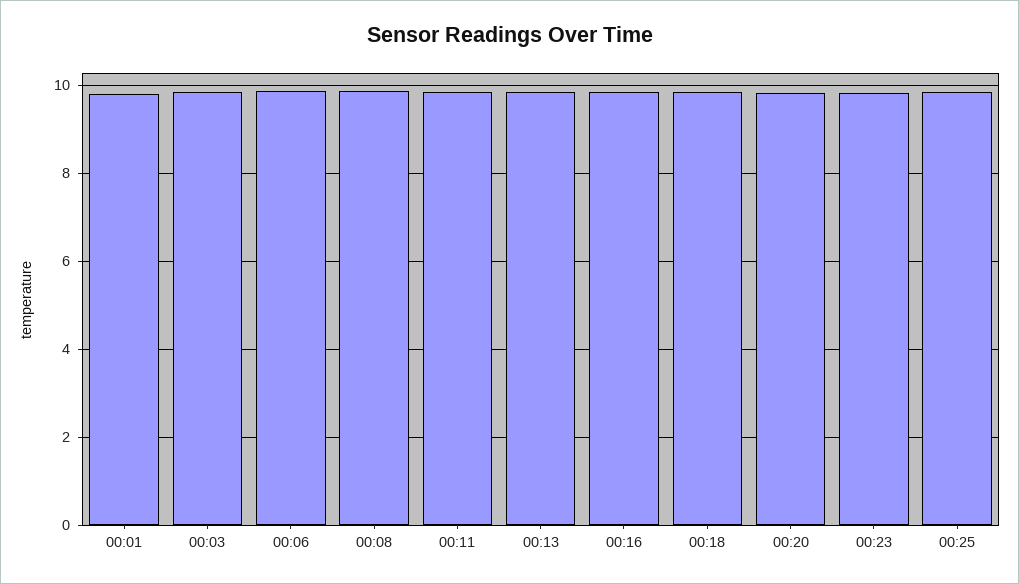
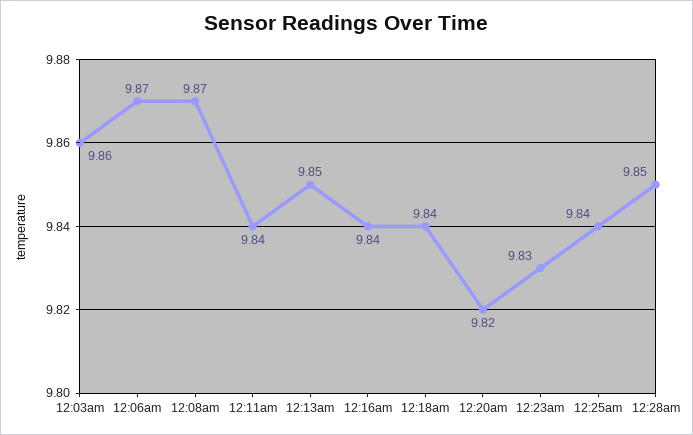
00:01: 9.8 -> none
12:28am: none -> 9.85

